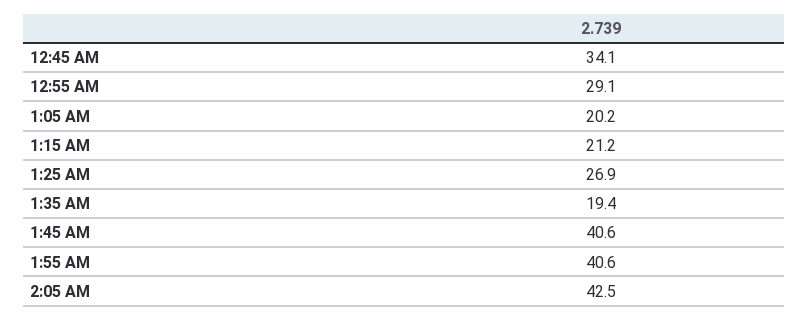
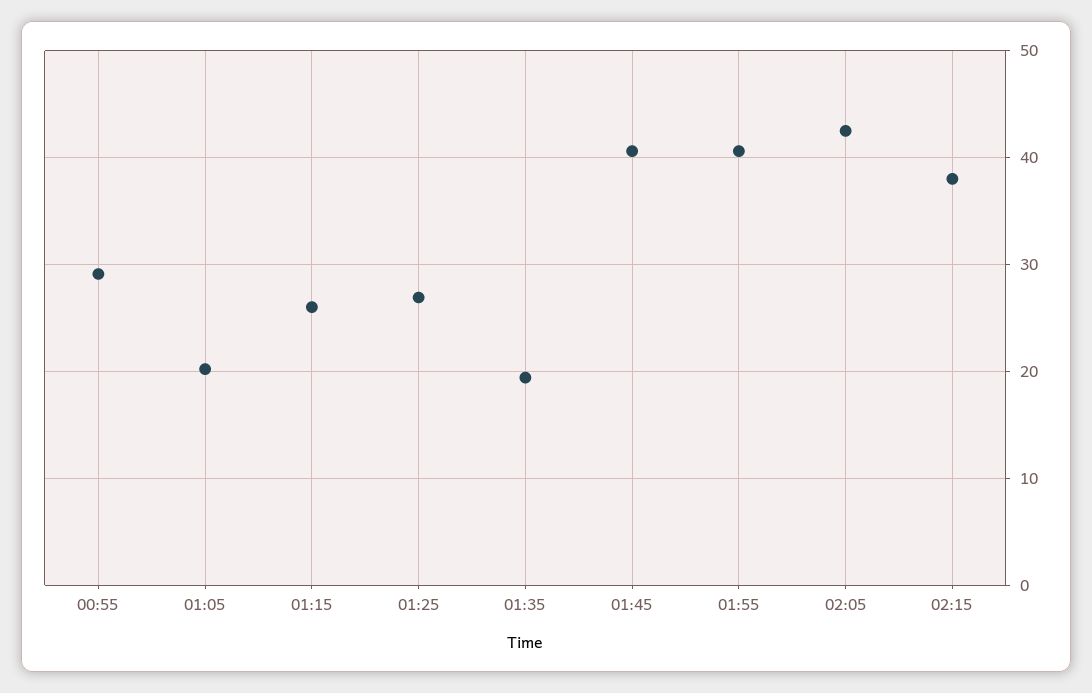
12:45 AM: 34.1 -> none
1:15 AM: 21.2 -> 26
02:15: none -> 38

